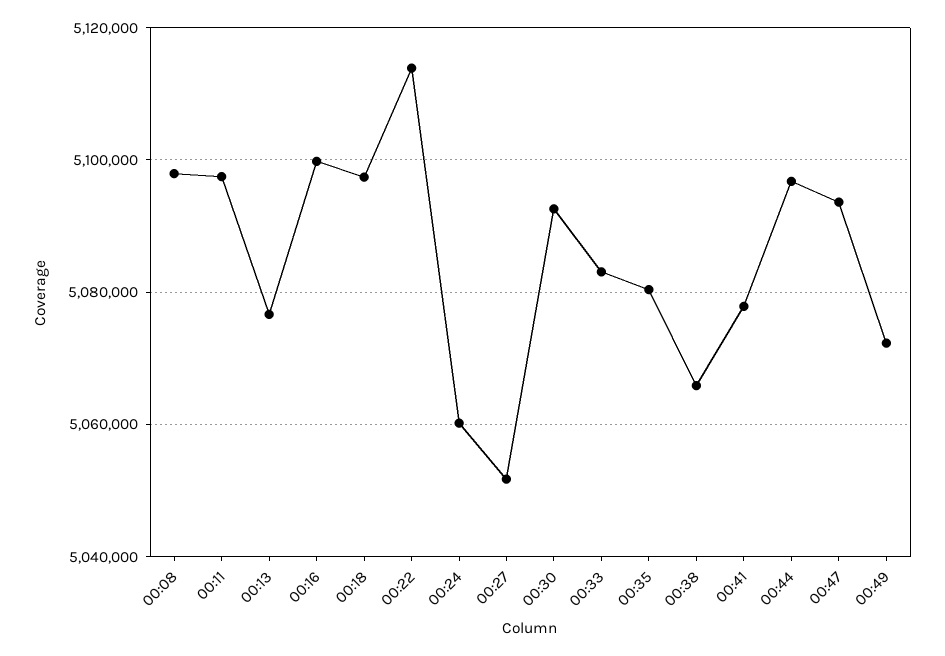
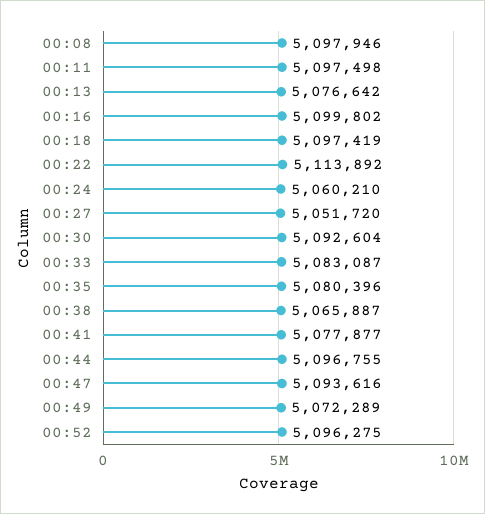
00:52: none -> 5096275

